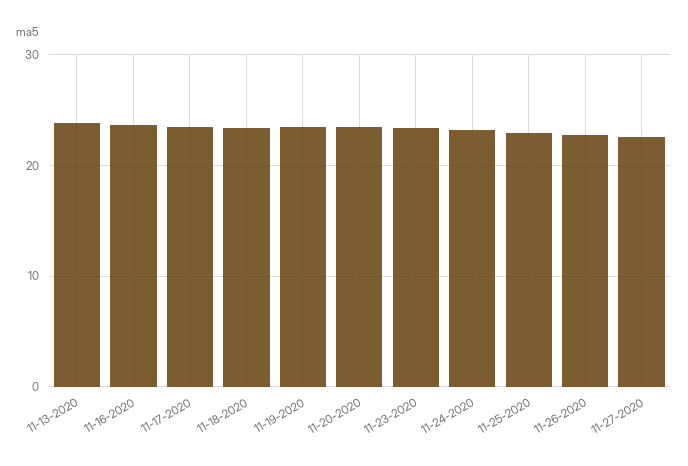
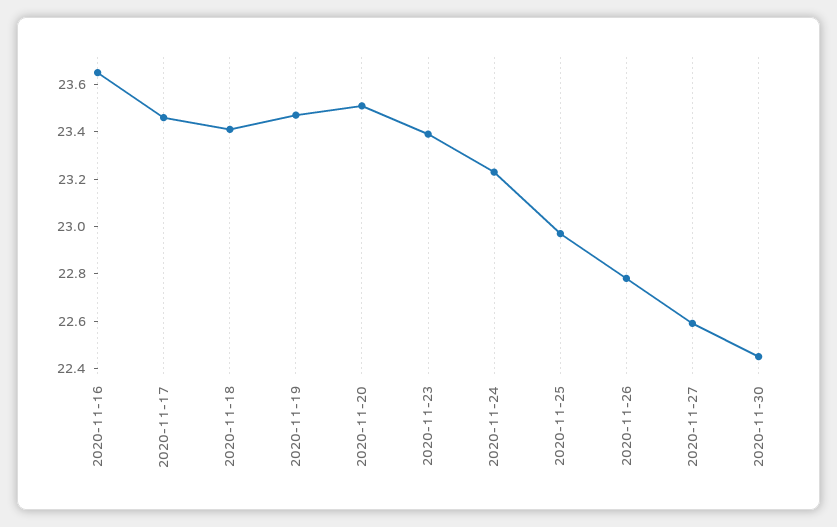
11-13-2020: 24 -> none
2020-11-30: none -> 22.45

